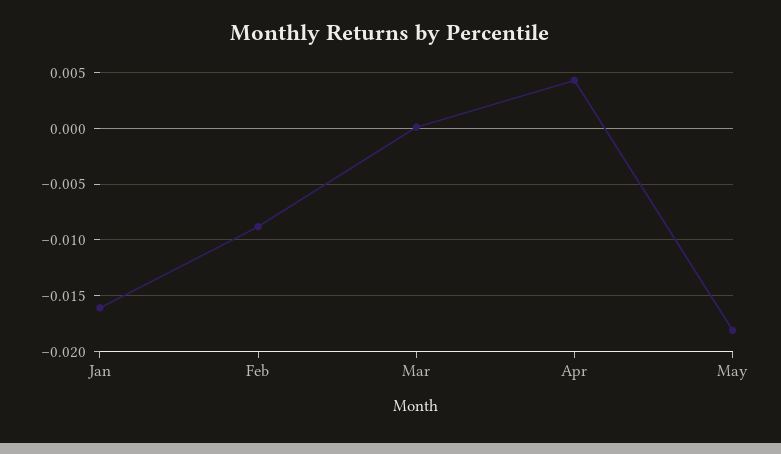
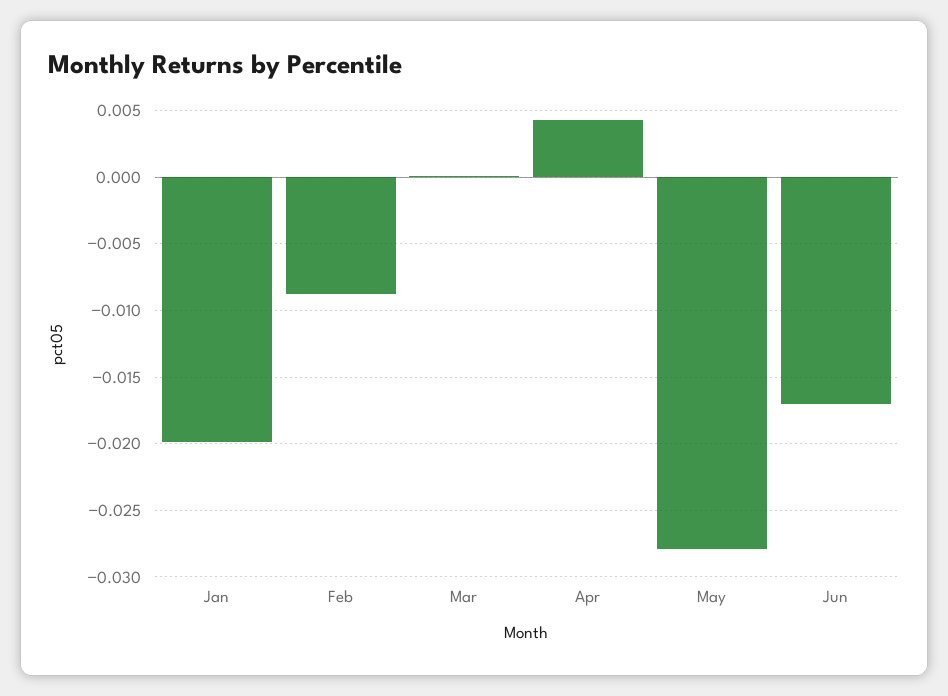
Jan: -0.016 -> -0.02
May: -0.018 -> -0.028
Jun: none -> -0.017

